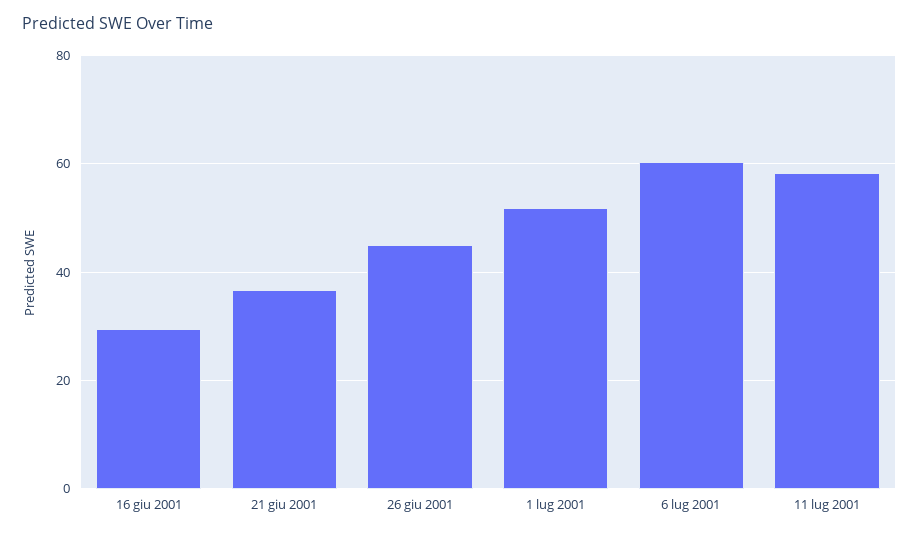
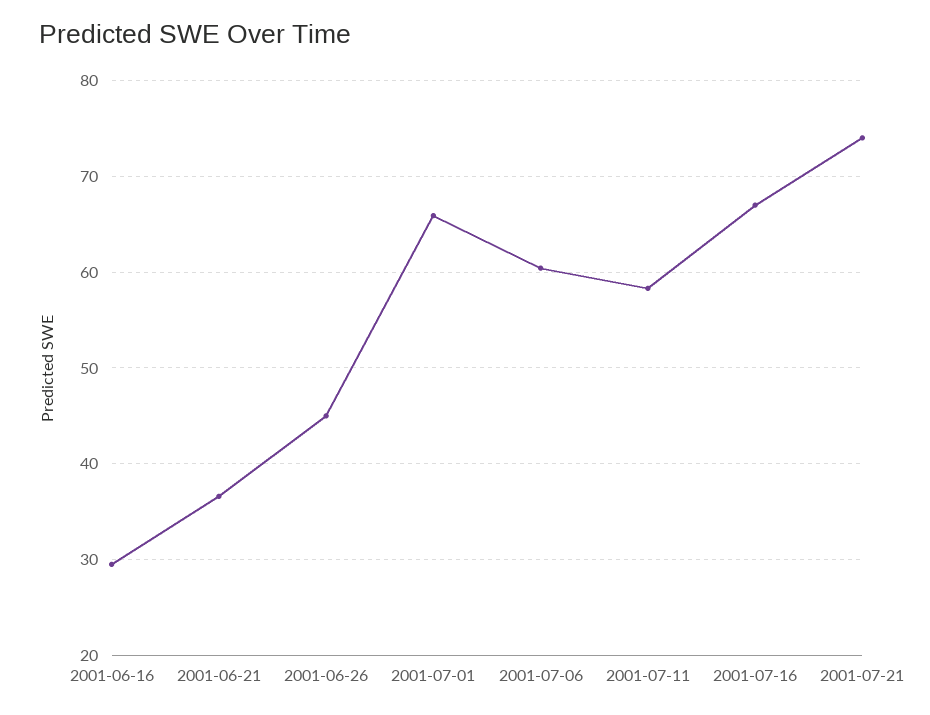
1 lug 2001: 52 -> 66
2001-07-16: none -> 67
2001-07-21: none -> 74

